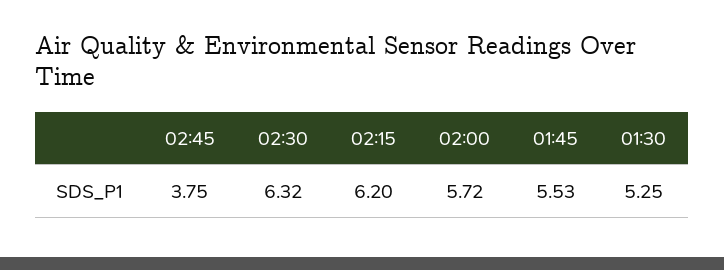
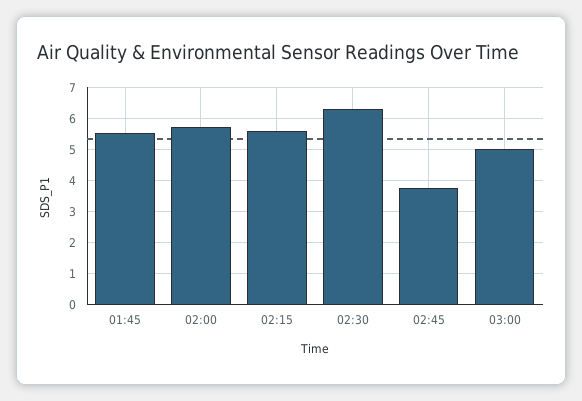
02:15: 6.2 -> 5.6
01:30: 5.25 -> none
03:00: none -> 5

